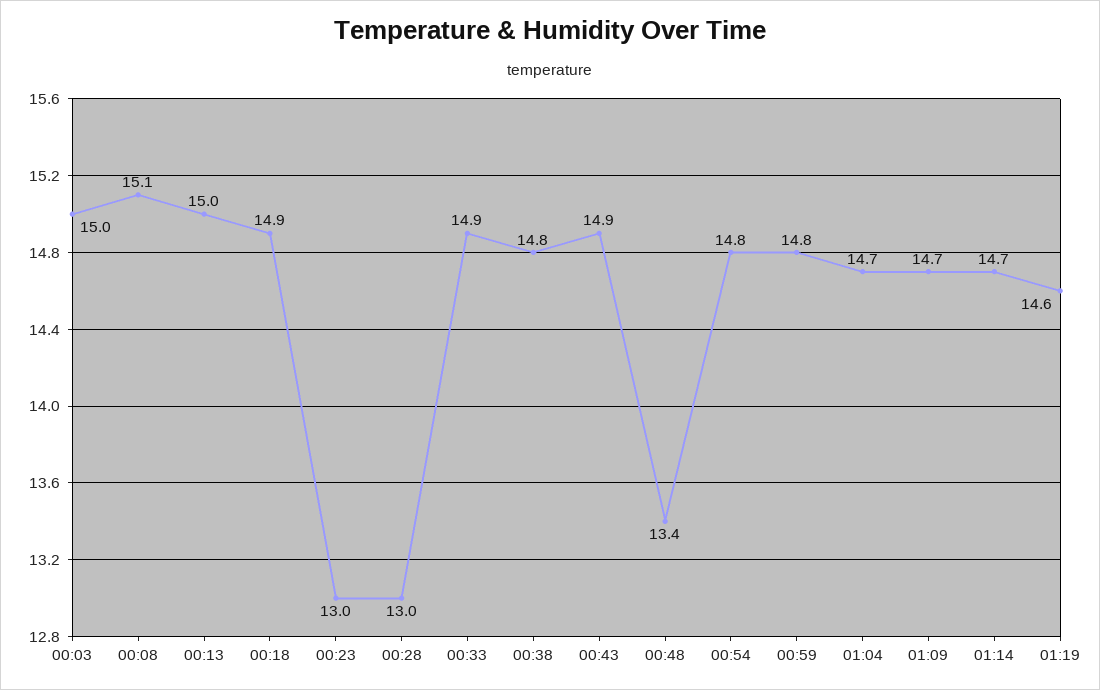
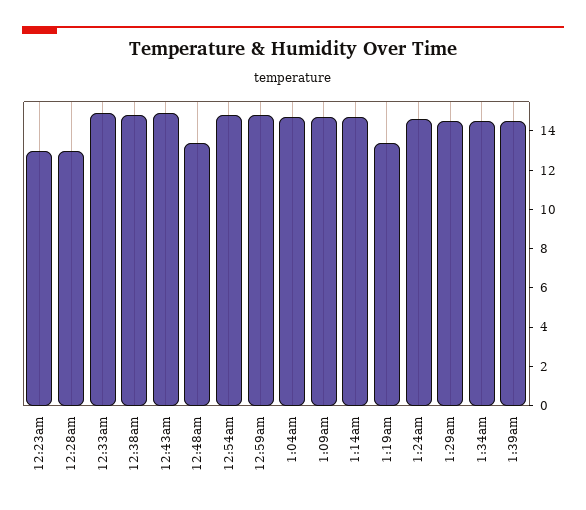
00:03: 15 -> none
00:08: 15.1 -> none
00:13: 15 -> none
00:18: 14.9 -> none
01:19: 14.6 -> 13.5
1:24am: none -> 14.5
1:29am: none -> 14.5
1:34am: none -> 14.5
1:39am: none -> 14.5

